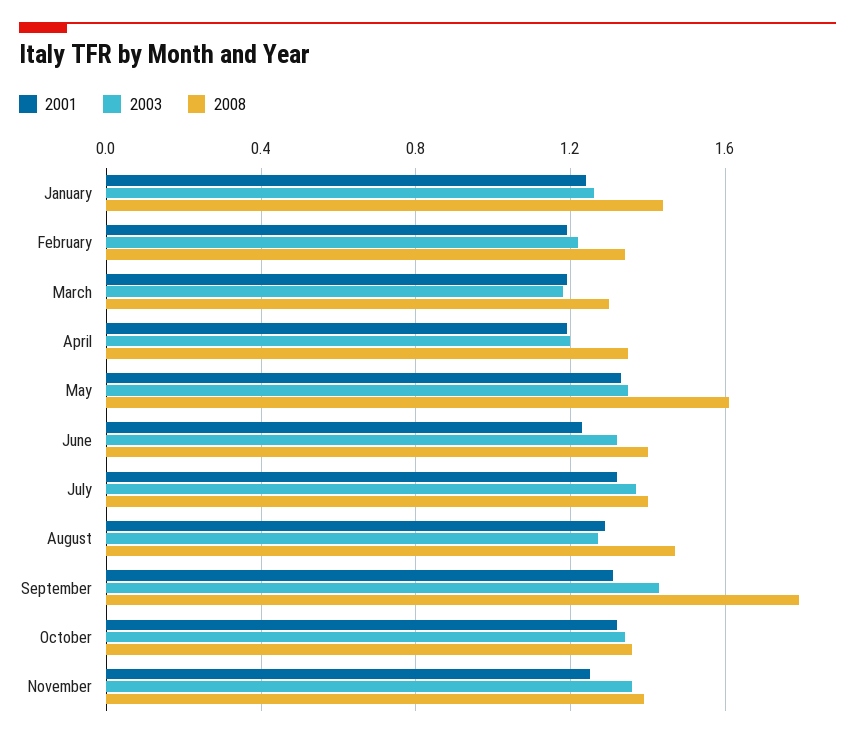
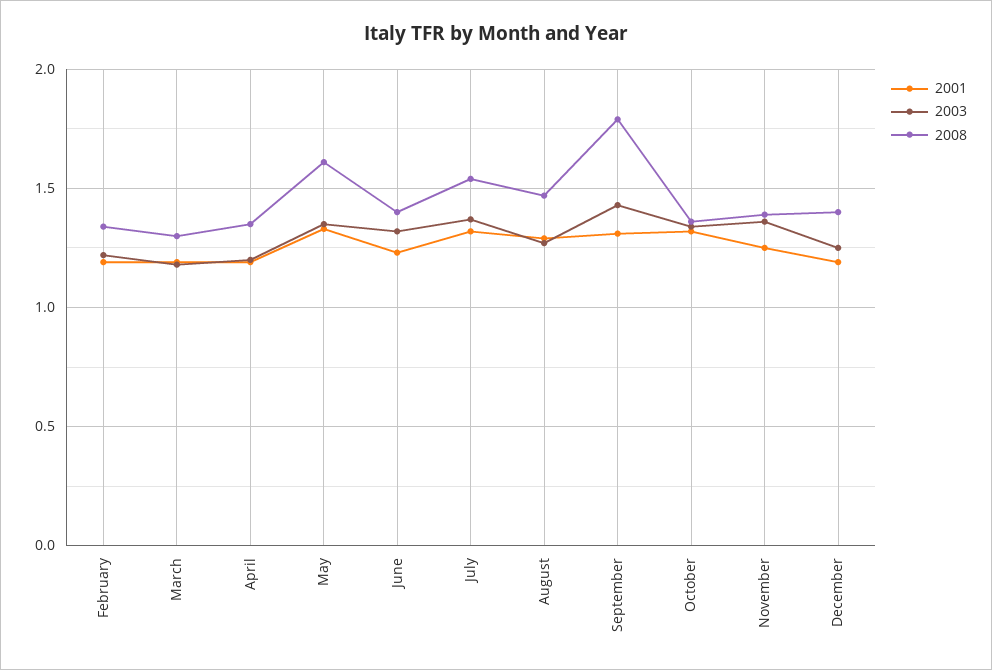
2001, January: 1.25 -> none
2003, January: 1.25 -> none
2008, January: 1.45 -> none
2008, July: 1.4 -> 1.55
2001, December: none -> 1.2
2003, December: none -> 1.25
2008, December: none -> 1.4

